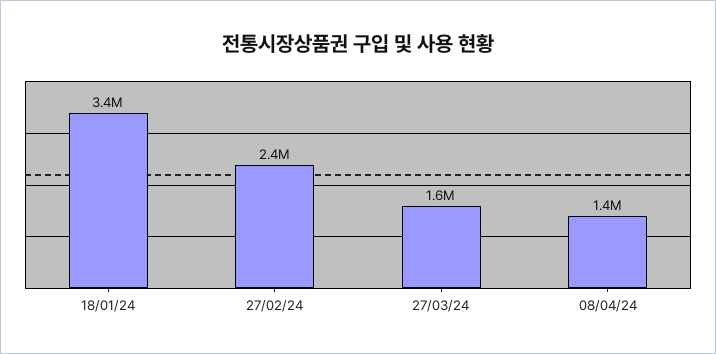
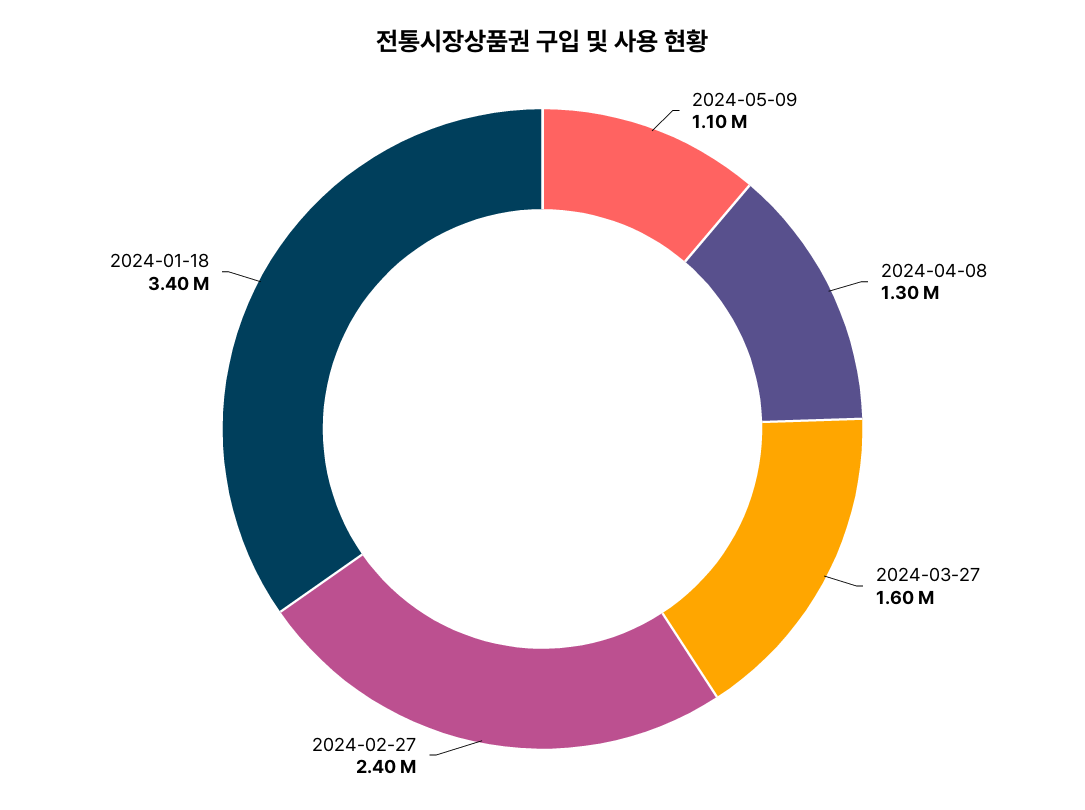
08/04/24: 1400000 -> 1300000
2024-05-09: none -> 1100000

